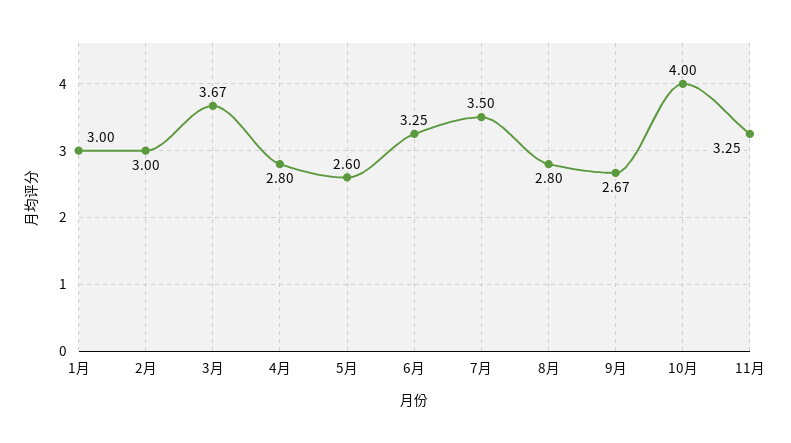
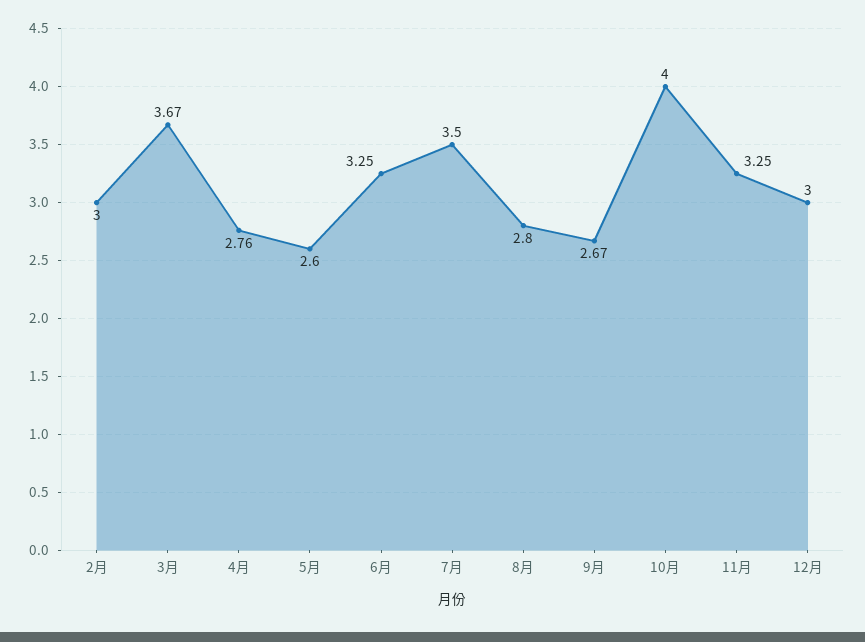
1月: 3 -> none
4月: 2.8 -> 2.76
12月: none -> 3

